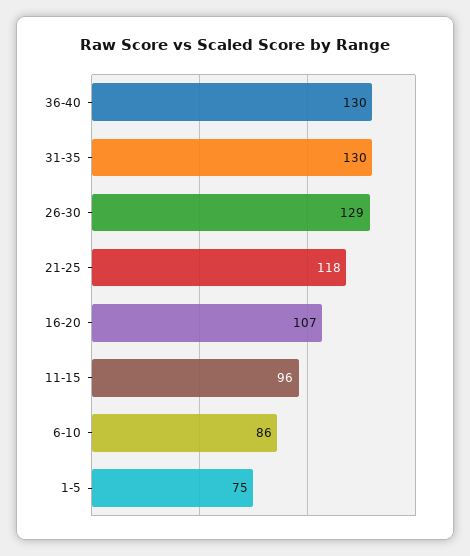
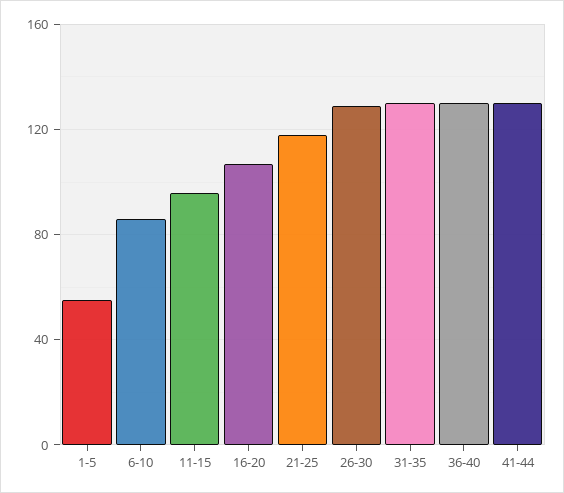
1-5: 75 -> 55
41-44: none -> 130

